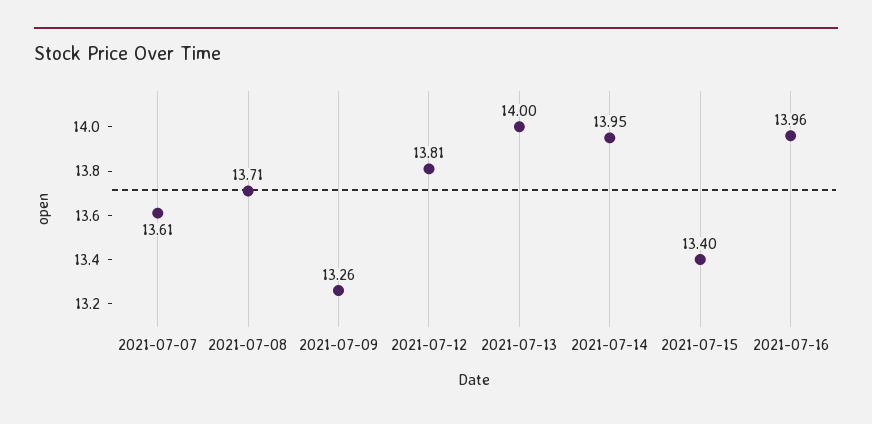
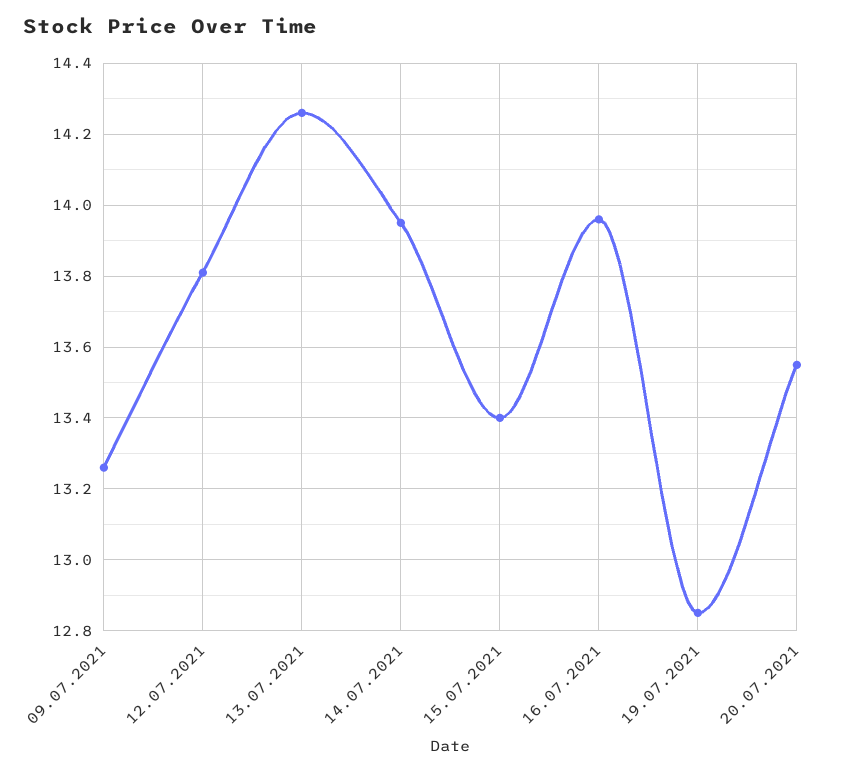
2021-07-07: 13.61 -> none
2021-07-08: 13.71 -> none
2021-07-13: 14 -> 14.25
19.07.2021: none -> 12.85
20.07.2021: none -> 13.55

